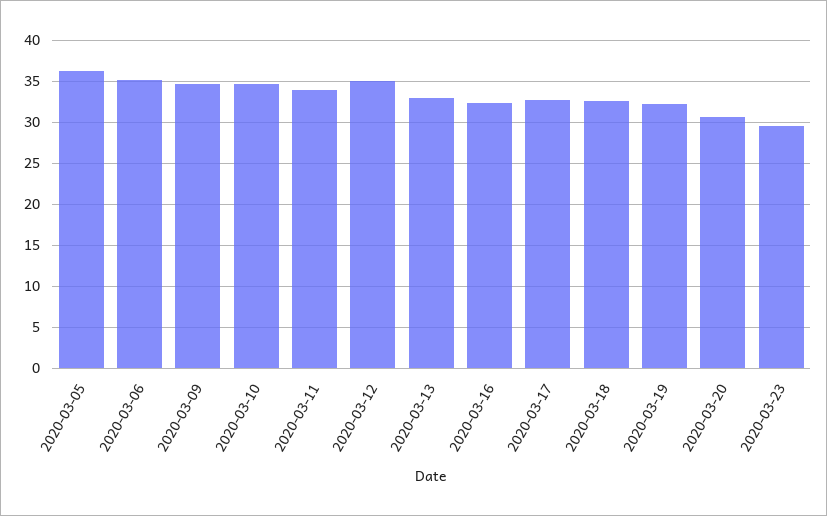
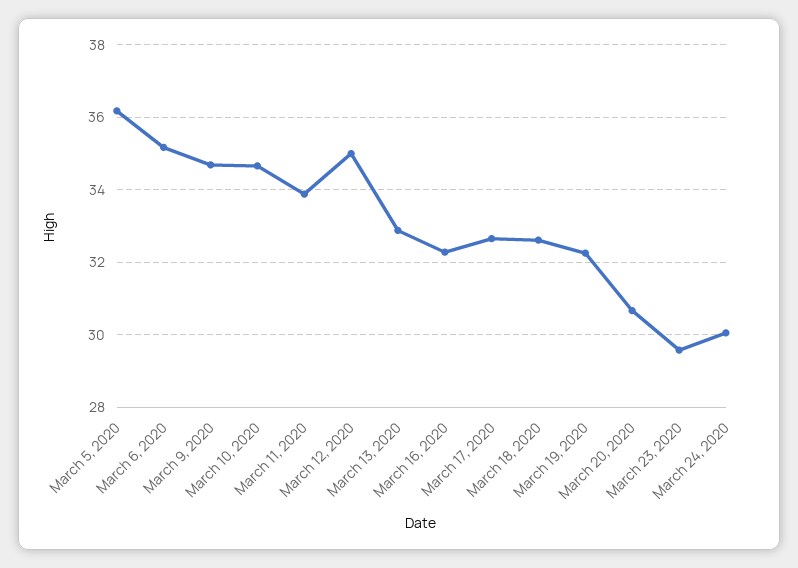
March 24, 2020: none -> 30

